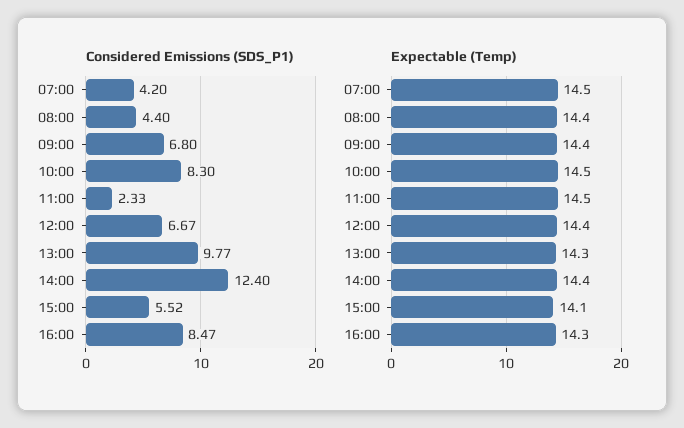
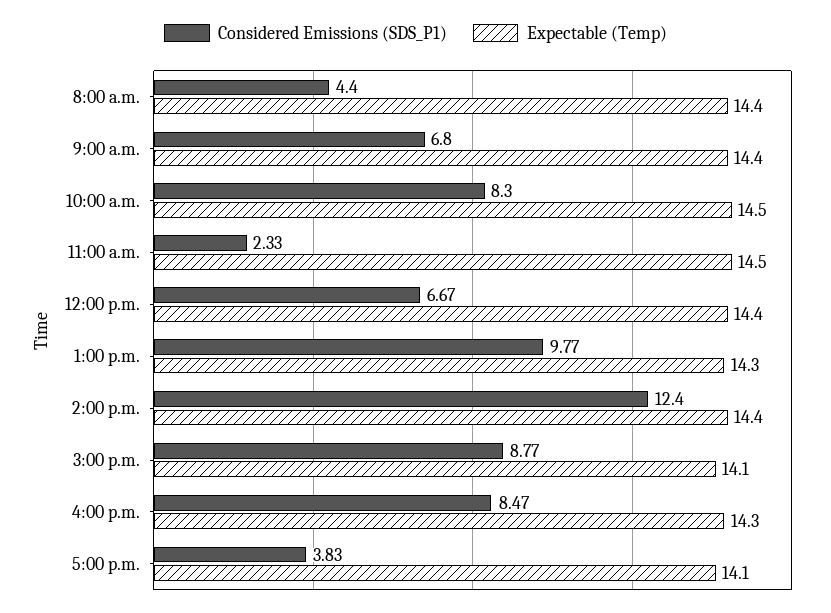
Considered Emissions (SDS_P1), 07:00: 4.2 -> none
Considered Emissions (SDS_P1), 15:00: 5.52 -> 8.77
Expectable (Temp), 07:00: 14.5 -> none
Considered Emissions (SDS_P1), 5:00 p.m.: none -> 3.83
Expectable (Temp), 5:00 p.m.: none -> 14.1

